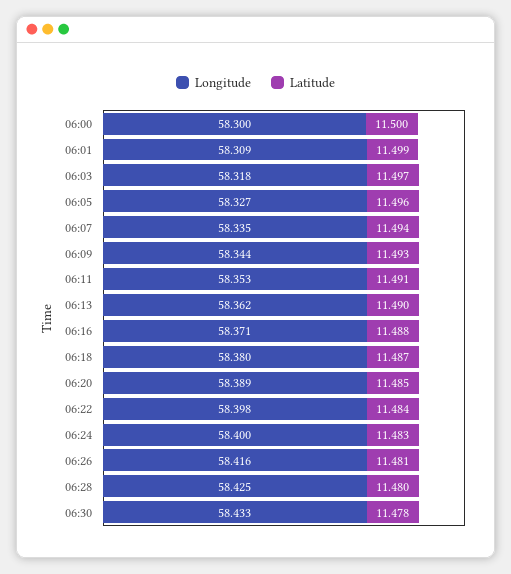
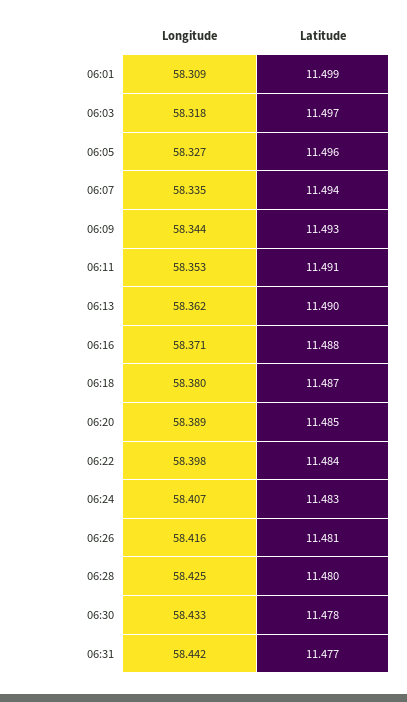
Longitude, 06:00: 58.3 -> none
Latitude, 06:00: 11.5 -> none
Longitude, 06:24: 58.4 -> 58.407
Longitude, 06:31: none -> 58.442
Latitude, 06:31: none -> 11.477

